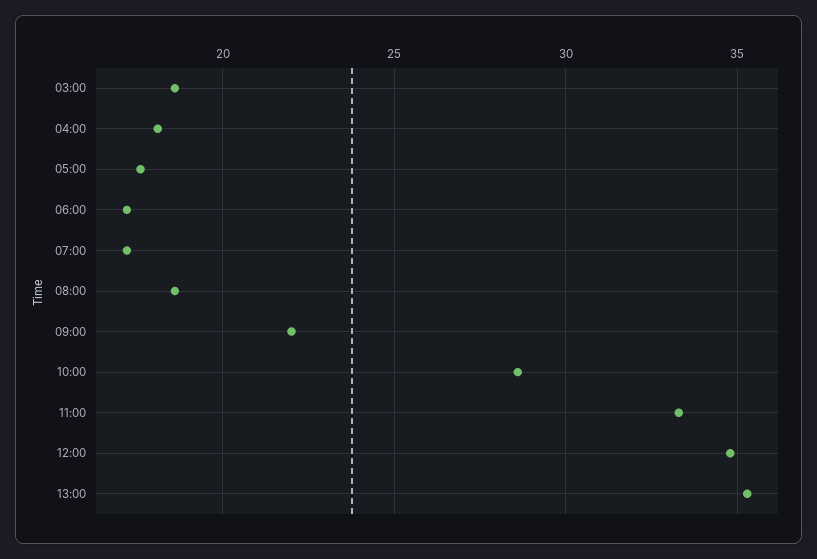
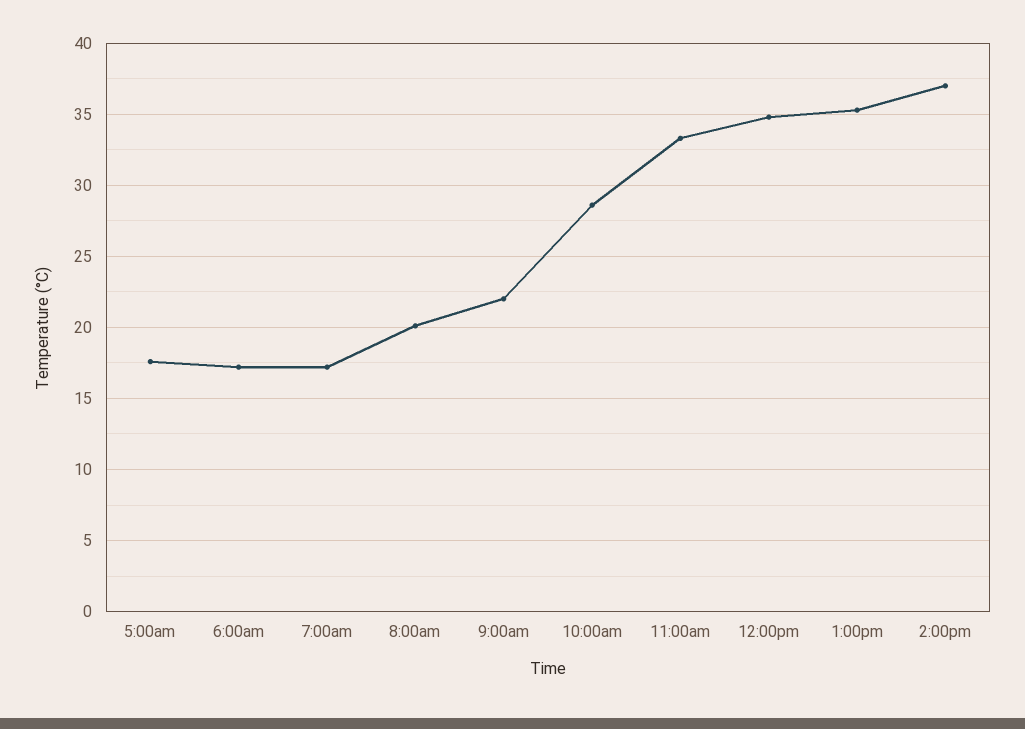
03:00: 18.5 -> none
04:00: 18 -> none
08:00: 18.5 -> 20
2:00pm: none -> 37

